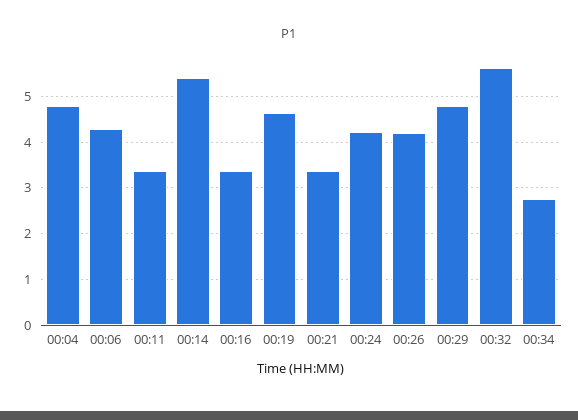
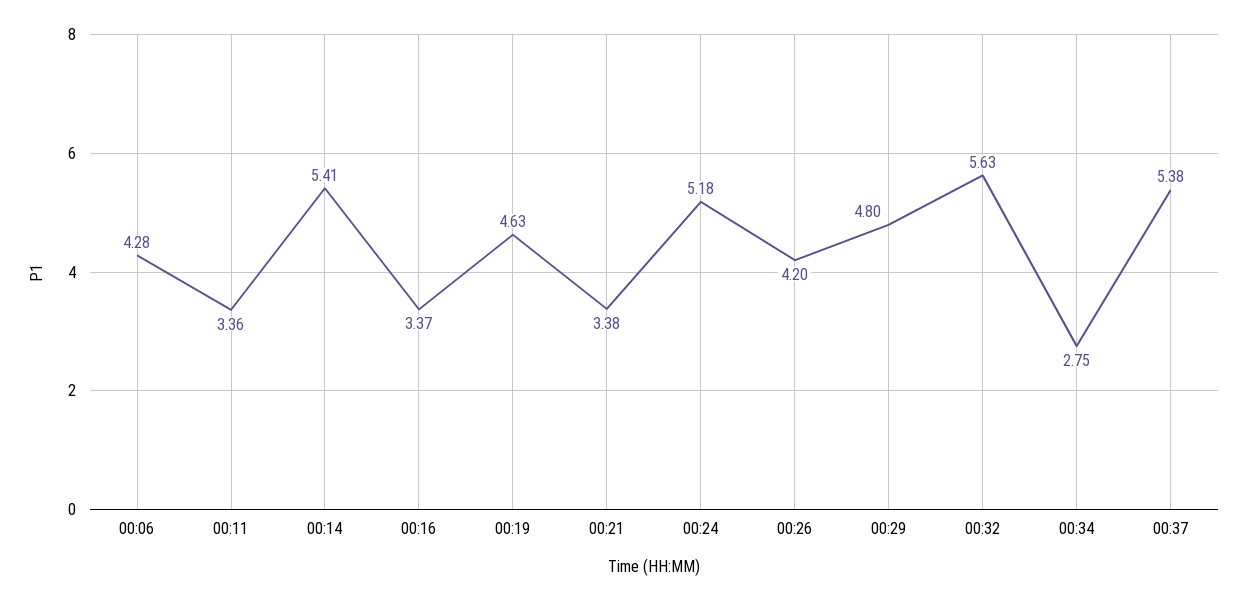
00:04: 4.8 -> none
00:24: 4.2 -> 5.18
00:37: none -> 5.38

